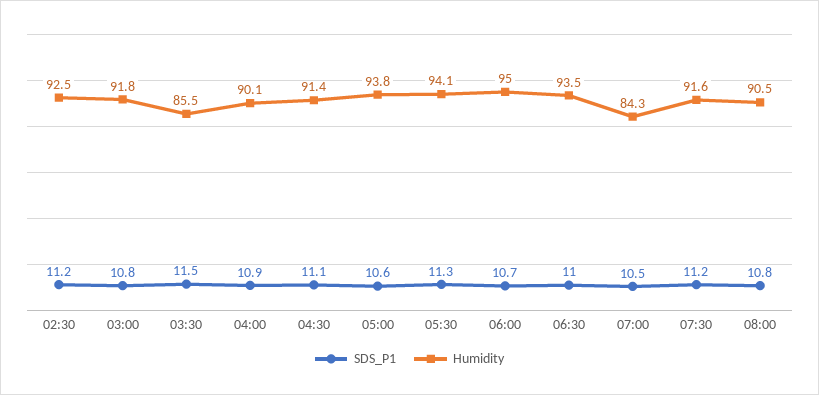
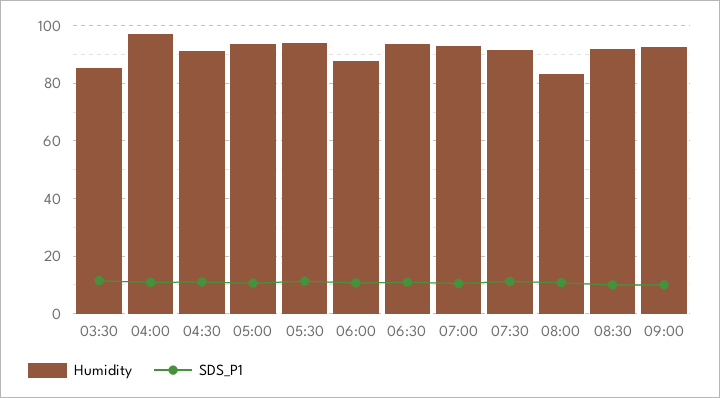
SDS_P1, 02:30: 11.2 -> none
Humidity, 02:30: 92.5 -> none
SDS_P1, 03:00: 10.8 -> none
Humidity, 03:00: 91.8 -> none
Humidity, 04:00: 90.1 -> 97.5
Humidity, 06:00: 95 -> 87.5
Humidity, 07:00: 84.3 -> 92.5
Humidity, 08:00: 90.5 -> 82.5
Humidity, 08:30: none -> 92.5
SDS_P1, 08:30: none -> 10
Humidity, 09:00: none -> 92.5
SDS_P1, 09:00: none -> 10

